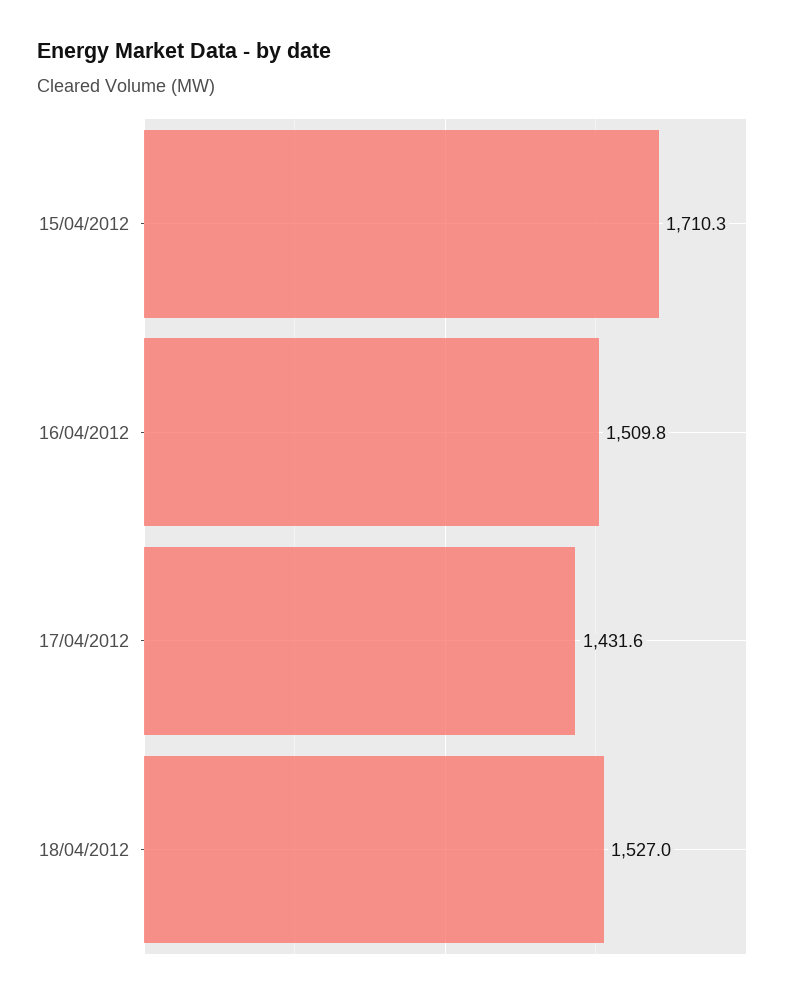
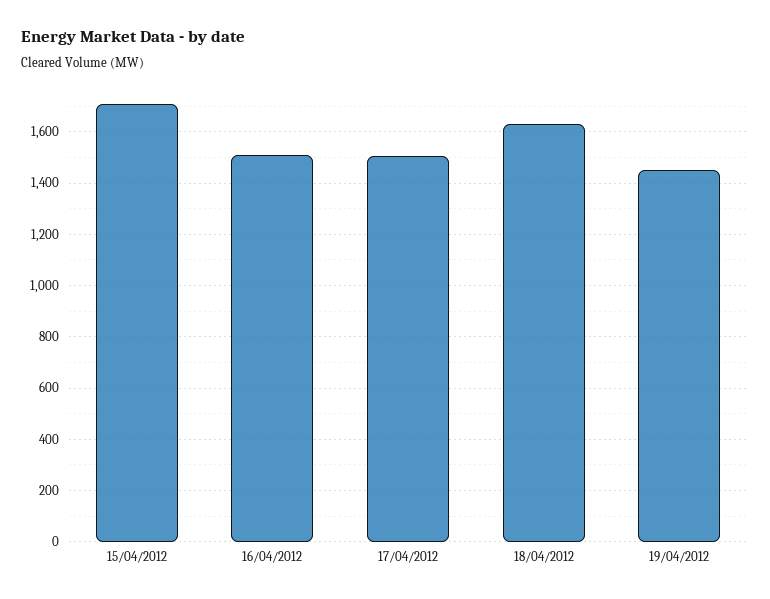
17/04/2012: 1431.6 -> 1500
18/04/2012: 1527 -> 1625
19/04/2012: none -> 1450

